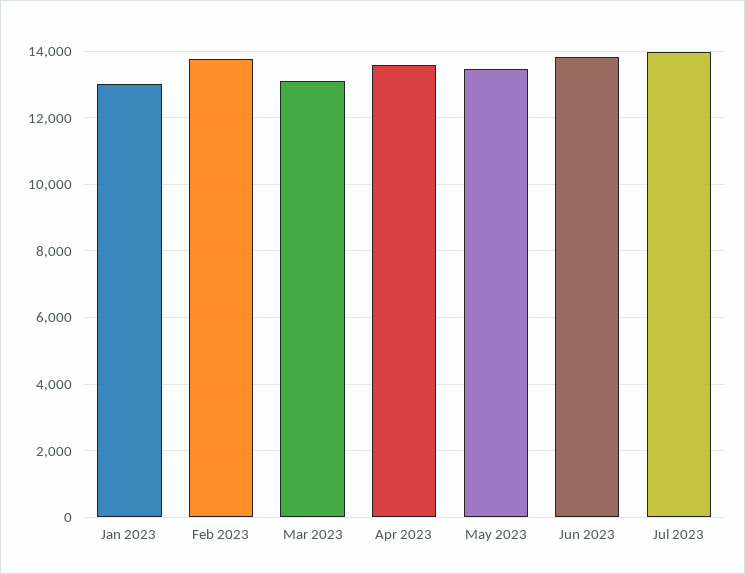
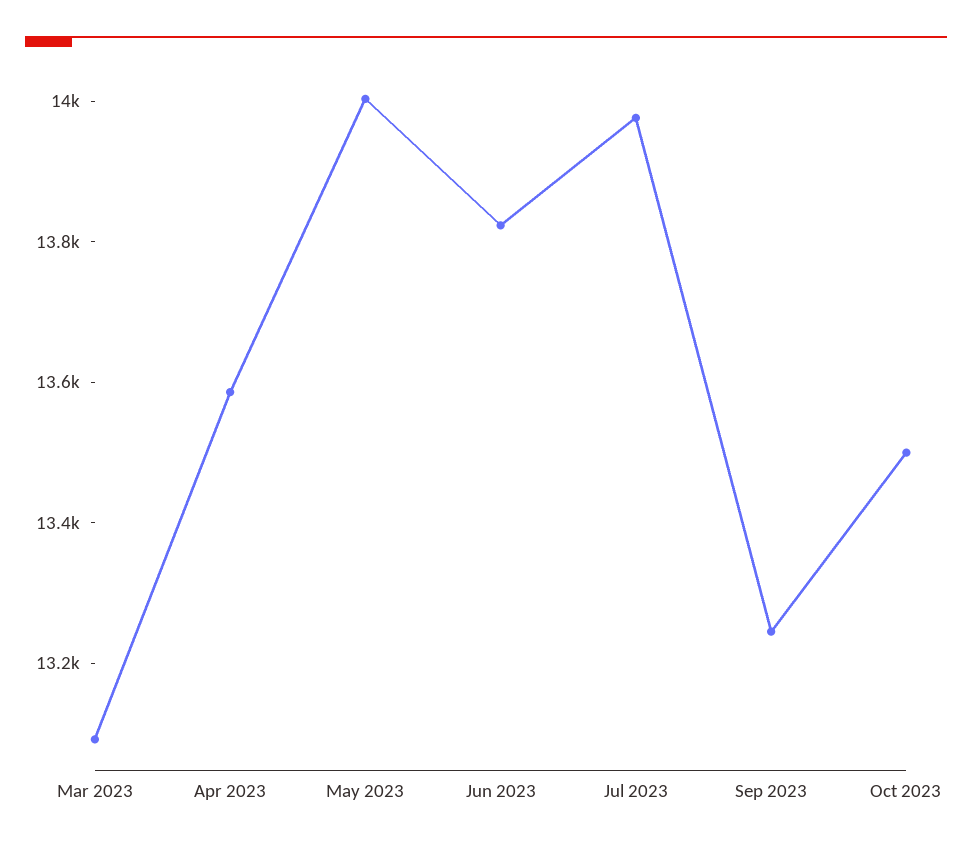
Jan 2023: 13000 -> none
Feb 2023: 13800 -> none
May 2023: 13400 -> 14000
Sep 2023: none -> 13250
Oct 2023: none -> 13500

